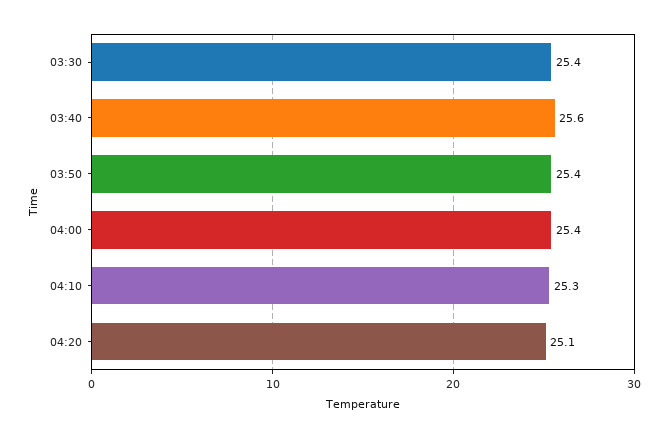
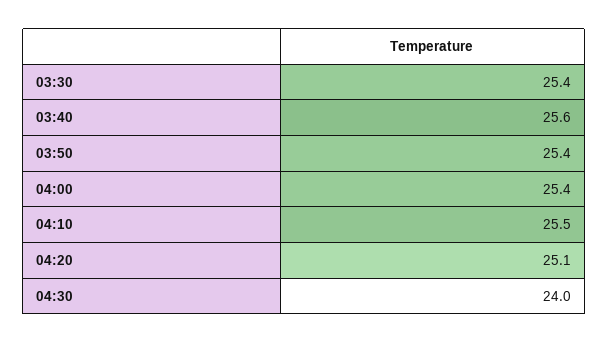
04:10: 25.3 -> 25.5
04:30: none -> 24

